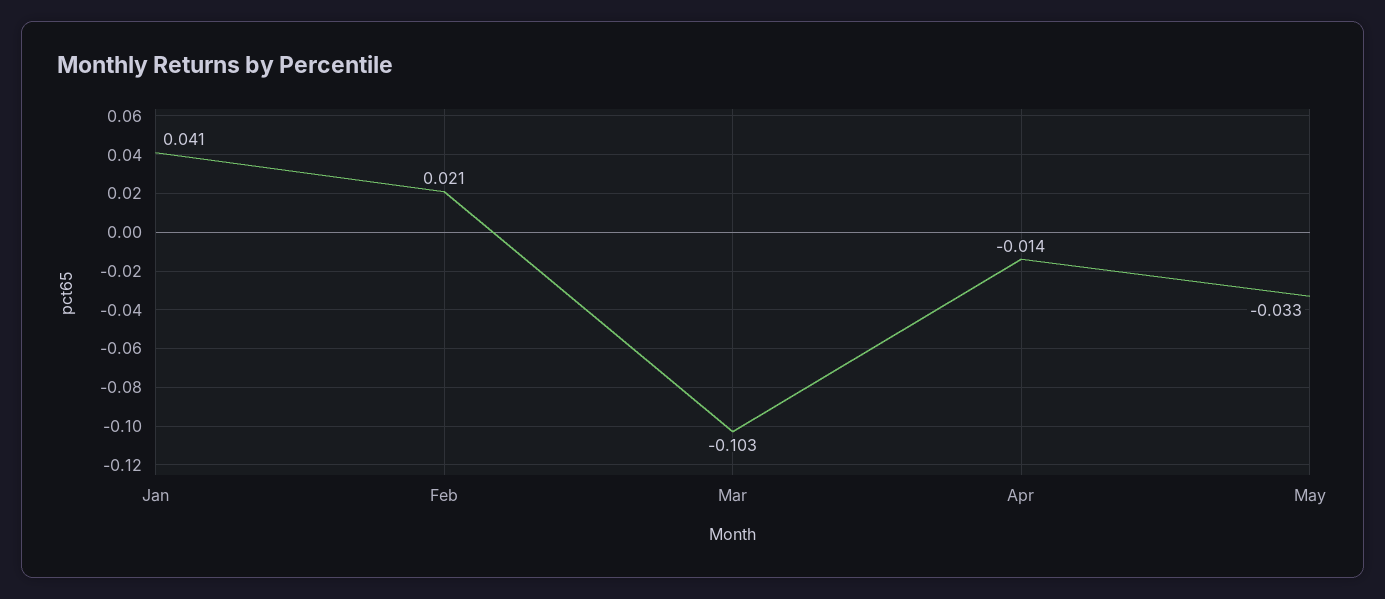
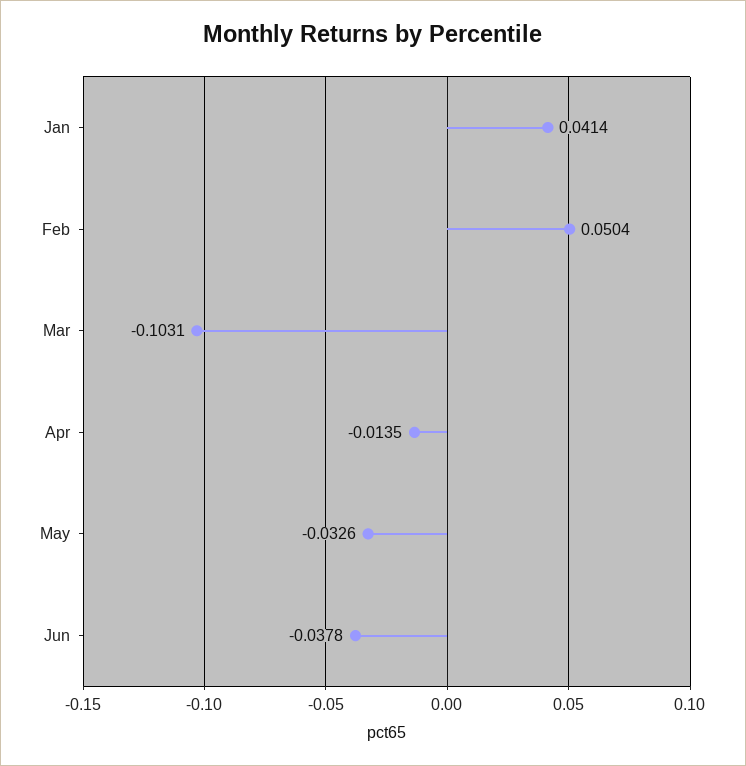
Feb: 0.021 -> 0.0504
Jun: none -> -0.0378

